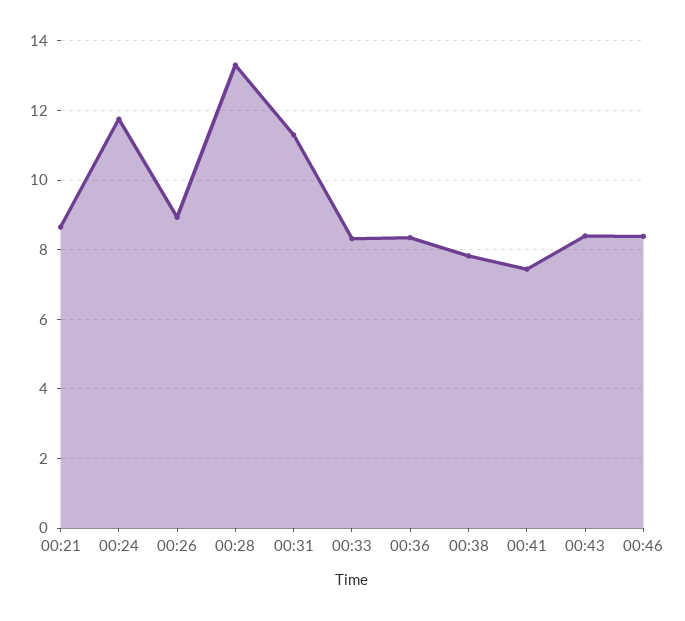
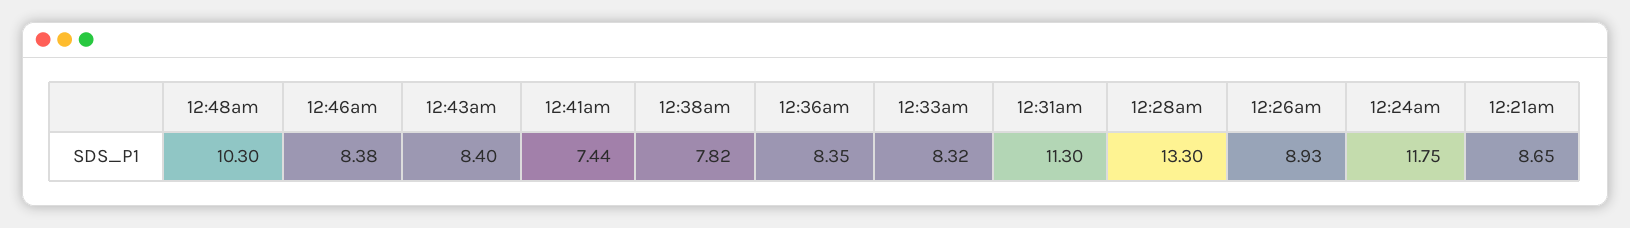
12:48am: none -> 10.3

